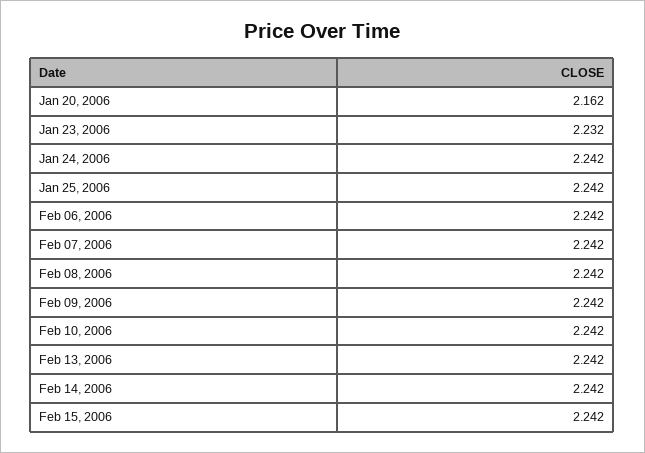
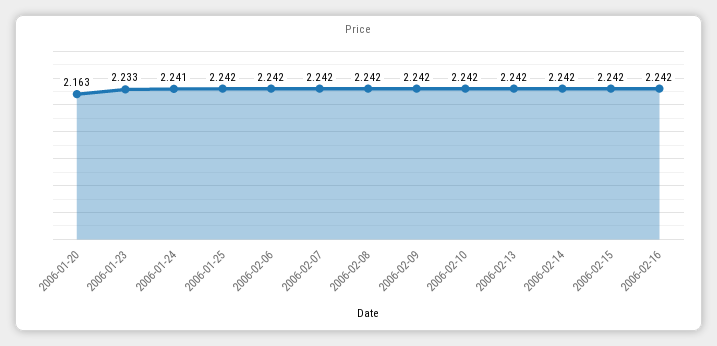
Jan 20, 2006: 2.162 -> 2.163
Jan 23, 2006: 2.232 -> 2.233
Jan 24, 2006: 2.242 -> 2.241
2006-02-16: none -> 2.242

